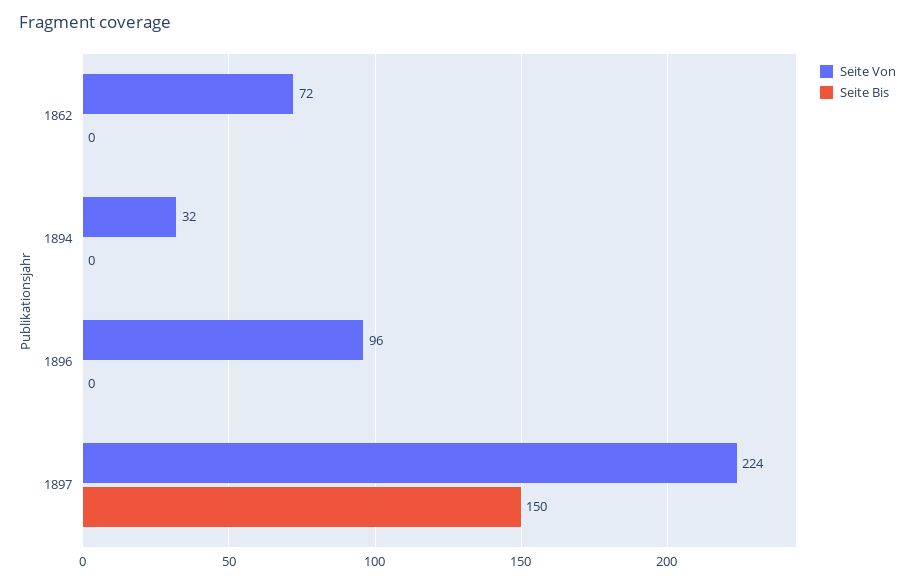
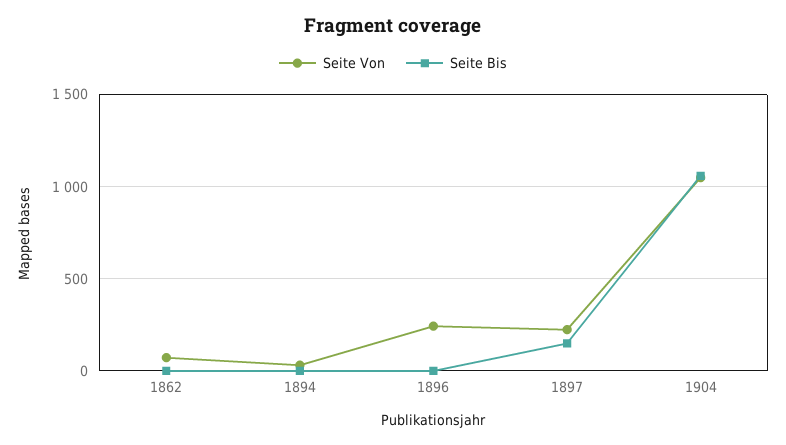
Seite Von, 1896: 96 -> 250
Seite Von, 1904: none -> 1050
Seite Bis, 1904: none -> 1050

